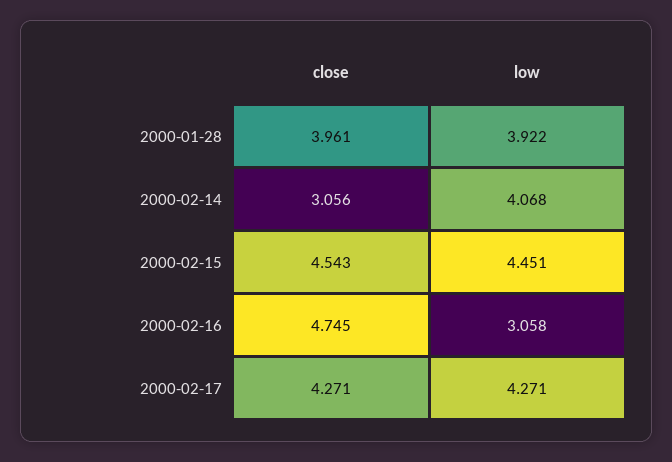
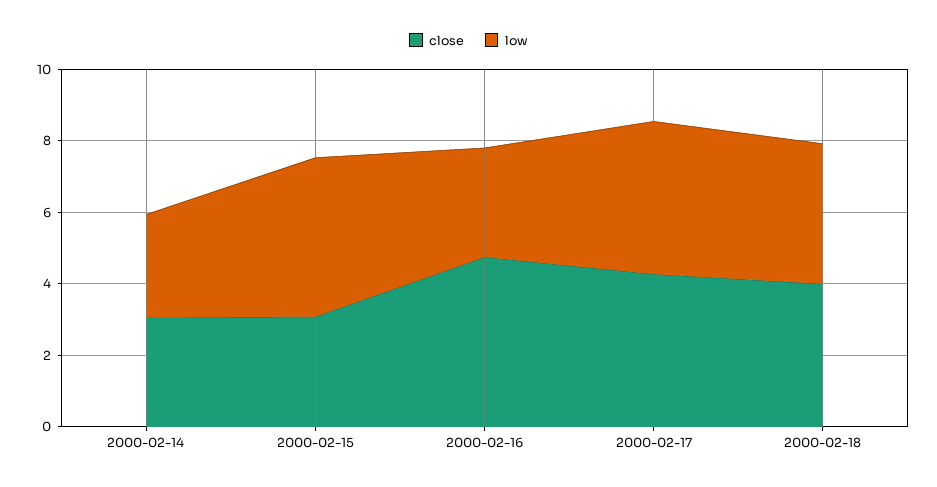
close, 2000-01-28: 3.961 -> none
low, 2000-01-28: 3.922 -> none
low, 2000-02-14: 4.068 -> 3
close, 2000-02-15: 4.543 -> 3
close, 2000-02-18: none -> 4
low, 2000-02-18: none -> 4

